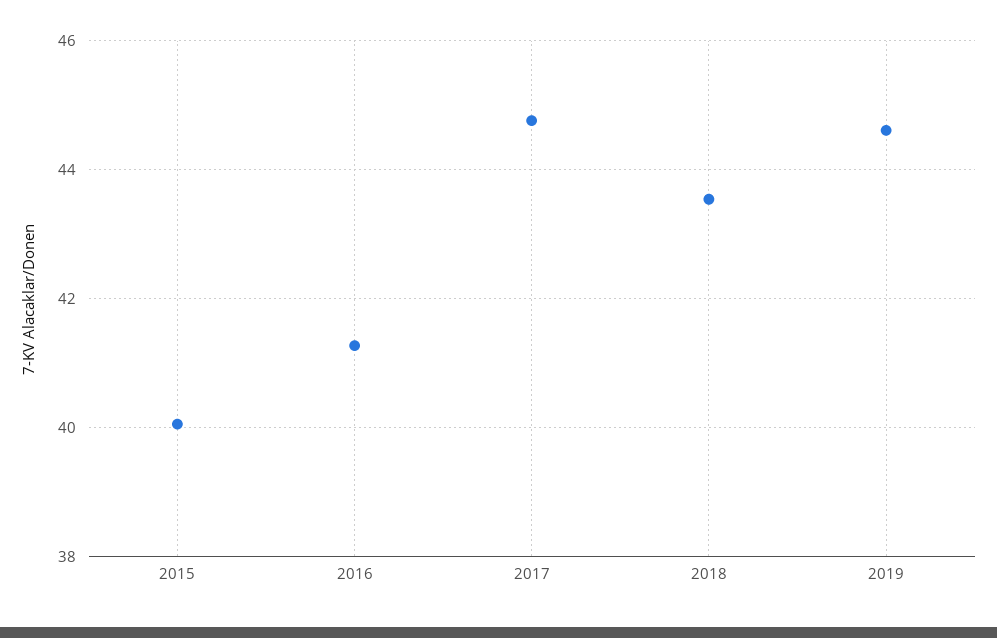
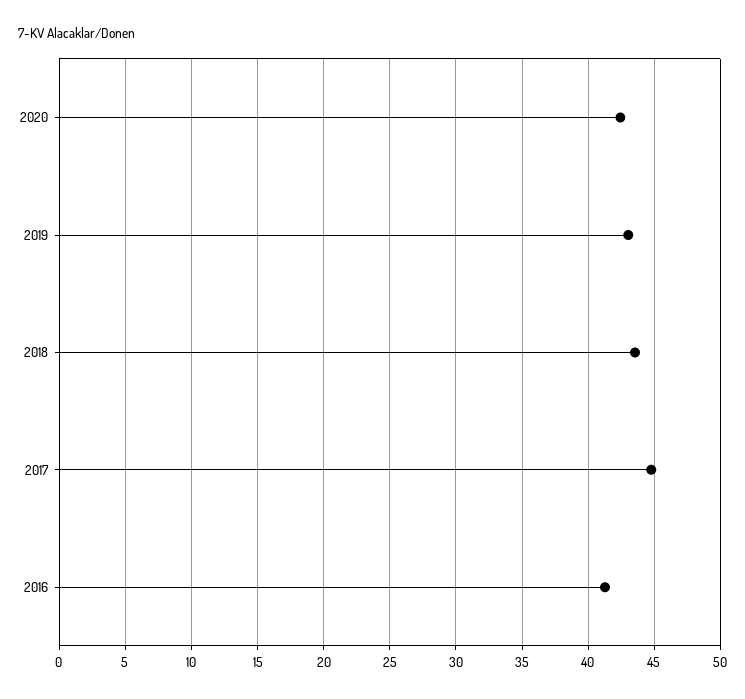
2015: 40 -> none
2019: 44.6 -> 43
2020: none -> 42.5

